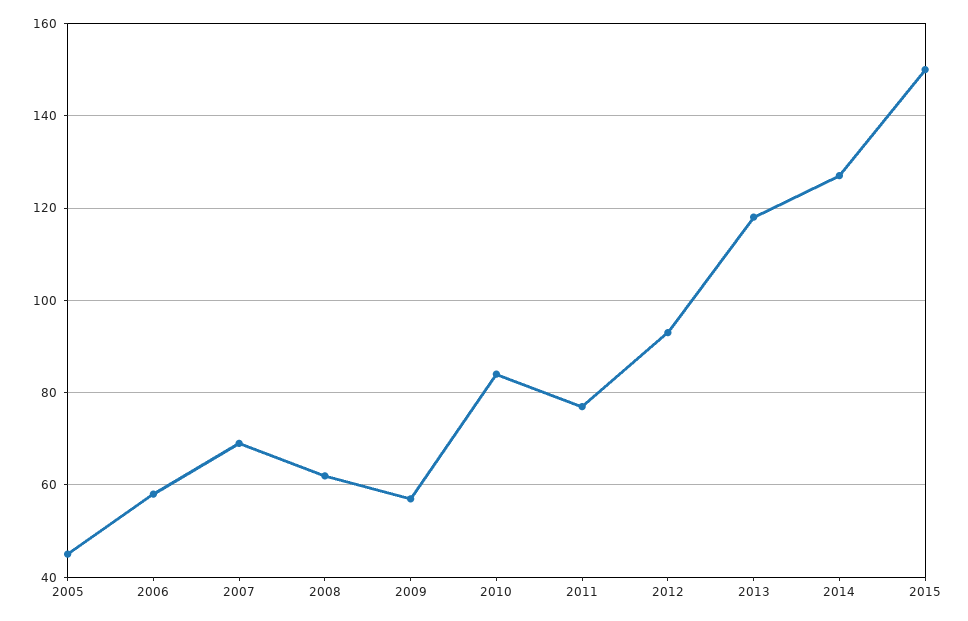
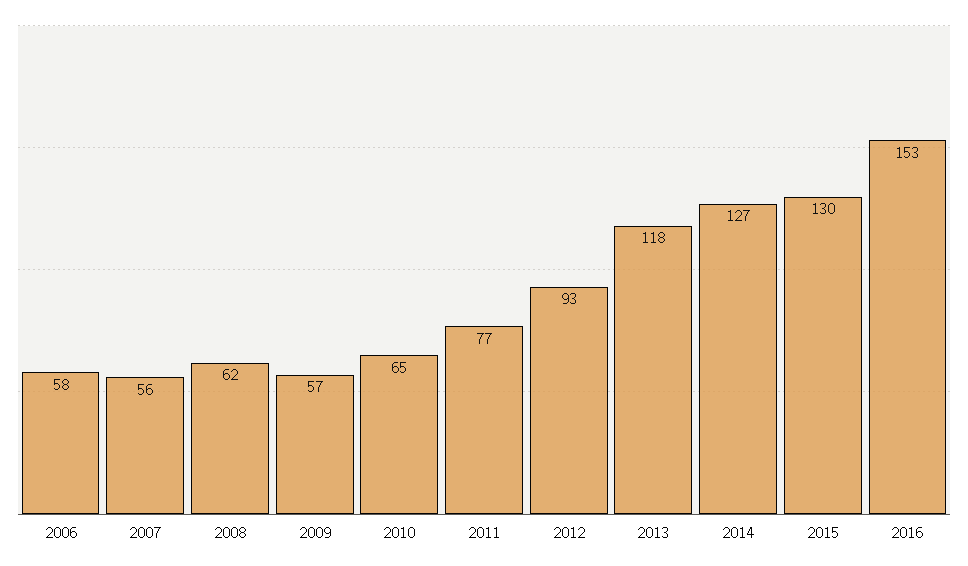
2005: 45 -> none
2007: 70 -> 56
2010: 85 -> 65
2015: 150 -> 130
2016: none -> 153

